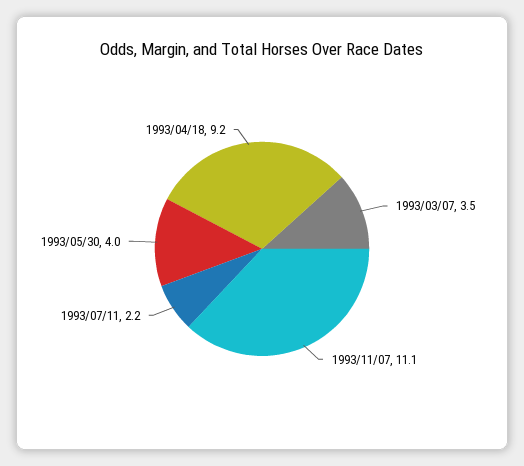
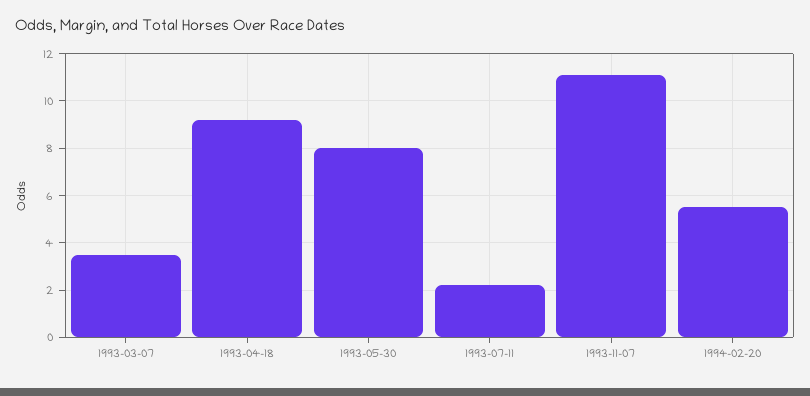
1993/05/30: 4 -> 8
1994-02-20: none -> 5.5

